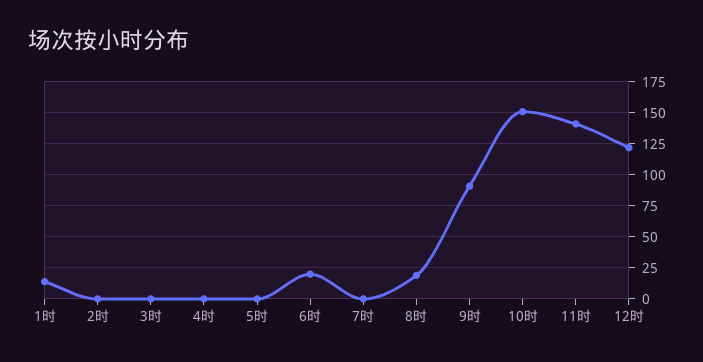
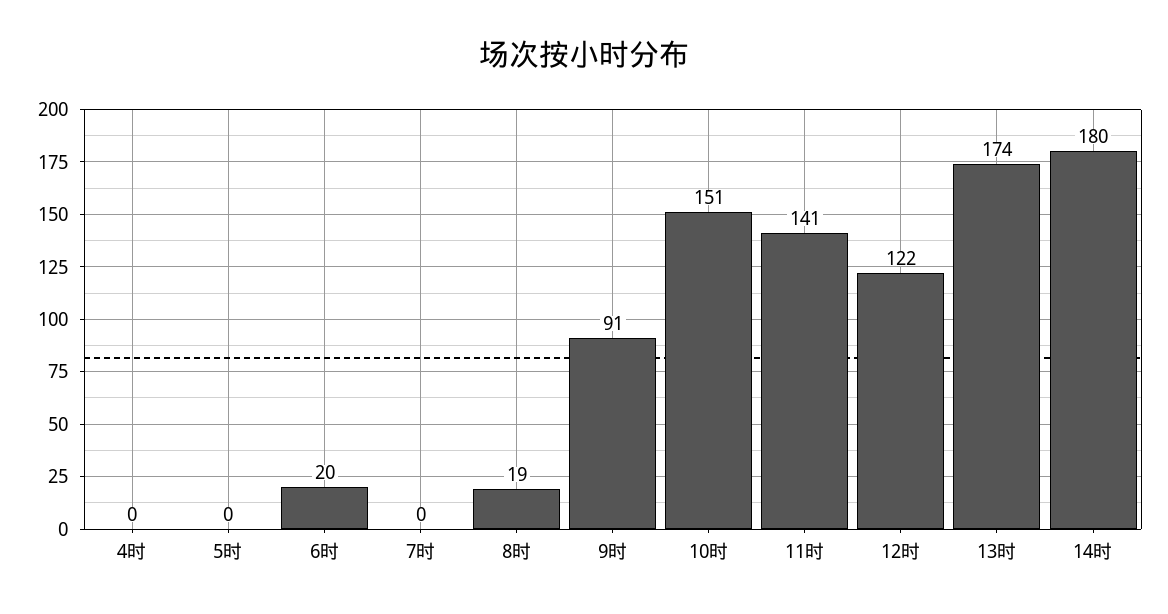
1时: 15 -> none
2时: 0 -> none
3时: 0 -> none
13时: none -> 174
14时: none -> 180

